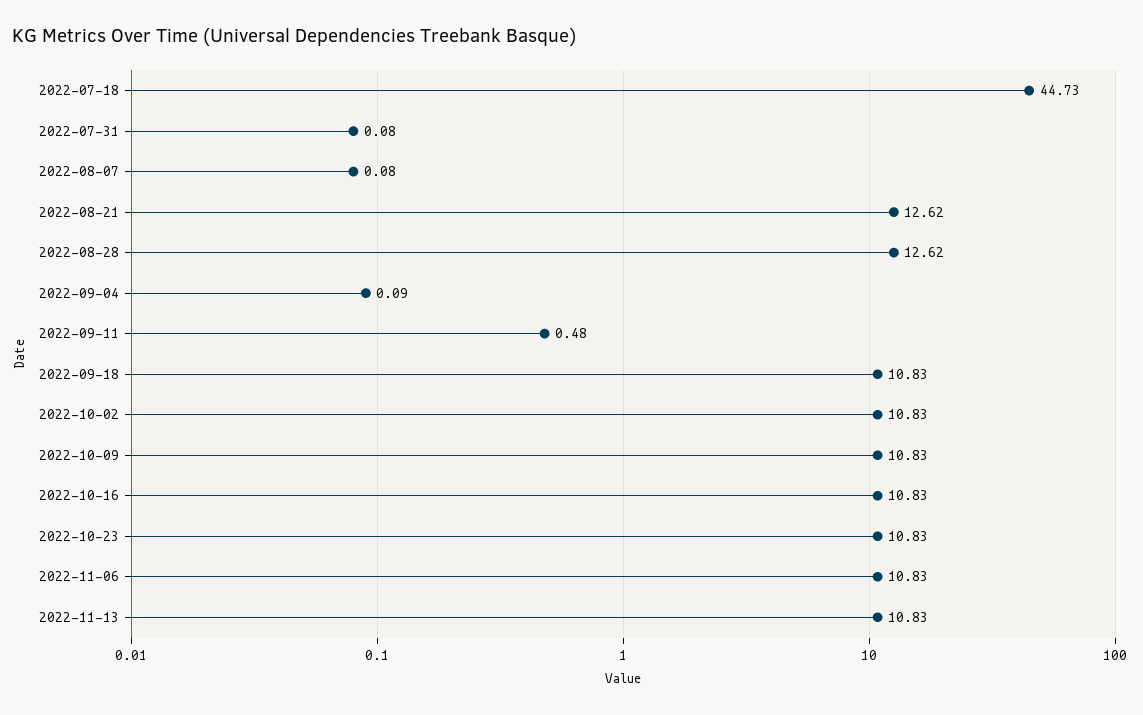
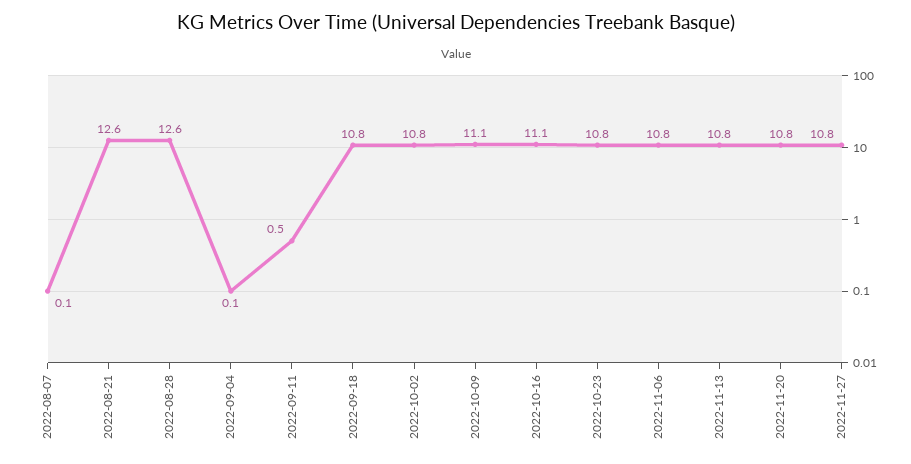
2022-07-18: 44.73 -> none
2022-07-31: 0.08 -> none
2022-10-09: 10.83 -> 11.1
2022-10-16: 10.83 -> 11.1
2022-11-20: none -> 10.8
2022-11-27: none -> 10.8

